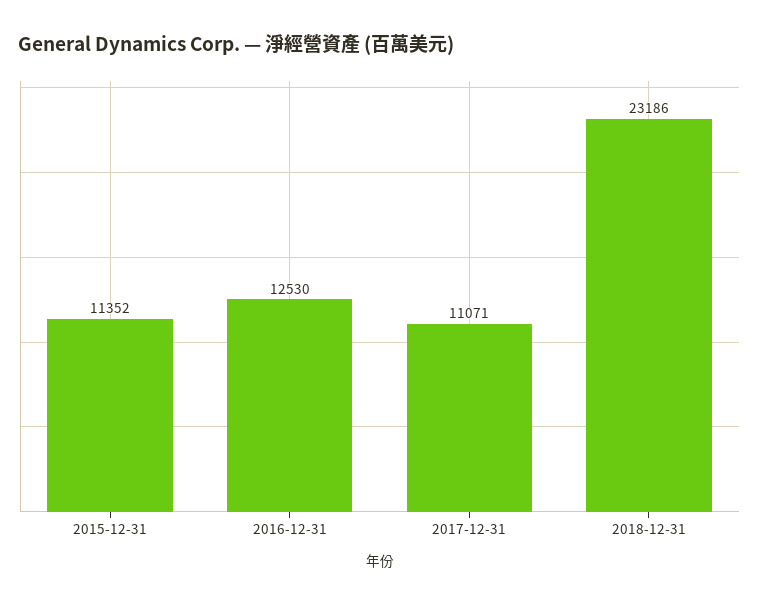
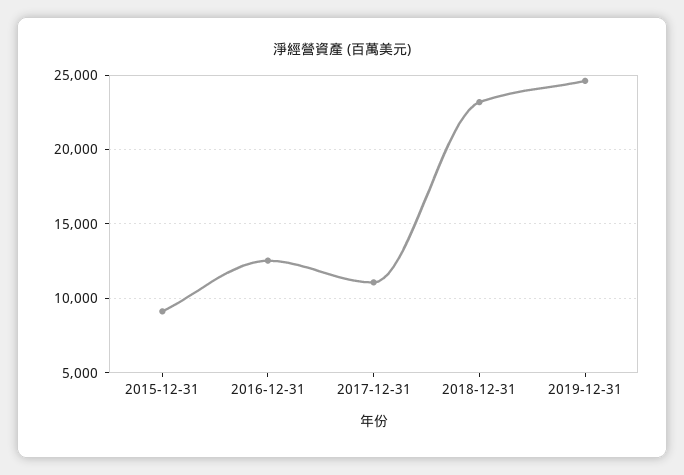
2015-12-31: 11352 -> 9000
2019-12-31: none -> 24500

